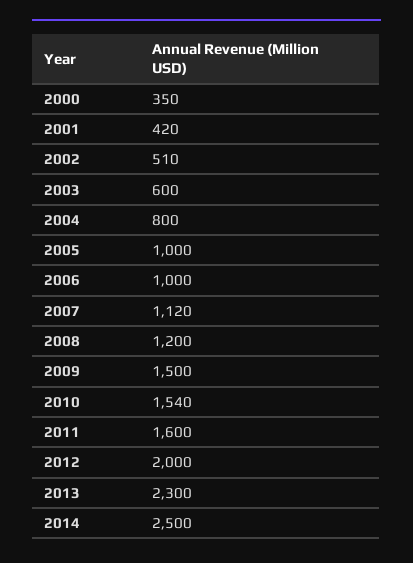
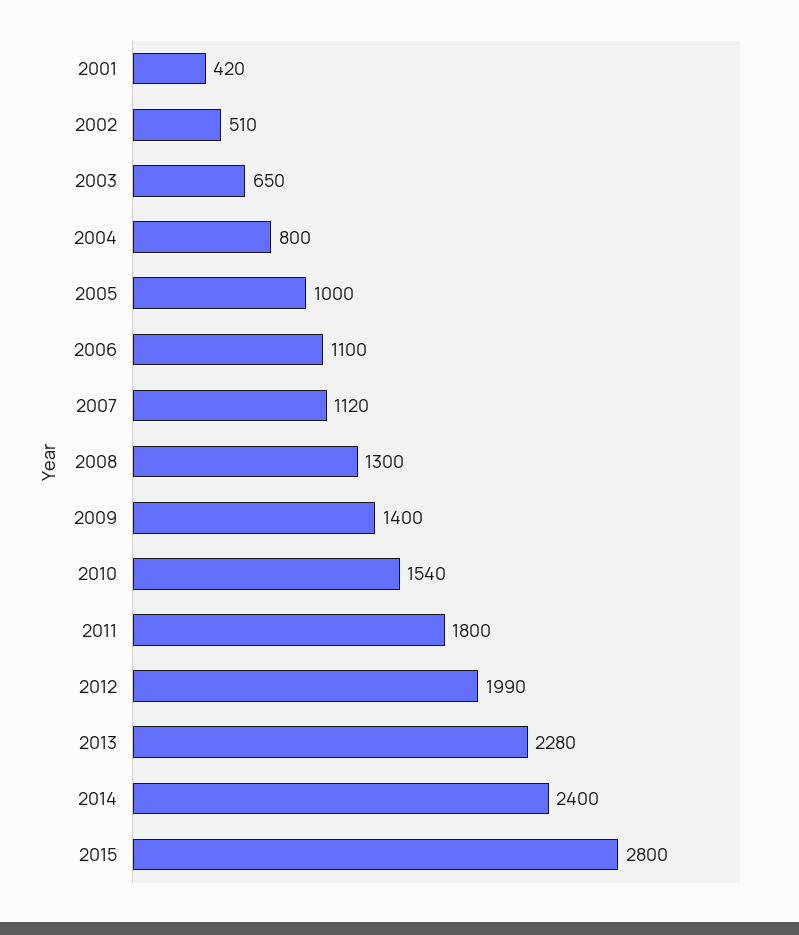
2000: 350 -> none
2003: 600 -> 650
2006: 1000 -> 1100
2008: 1200 -> 1300
2009: 1500 -> 1400
2011: 1600 -> 1800
2012: 2000 -> 1990
2013: 2300 -> 2280
2014: 2500 -> 2400
2015: none -> 2800

